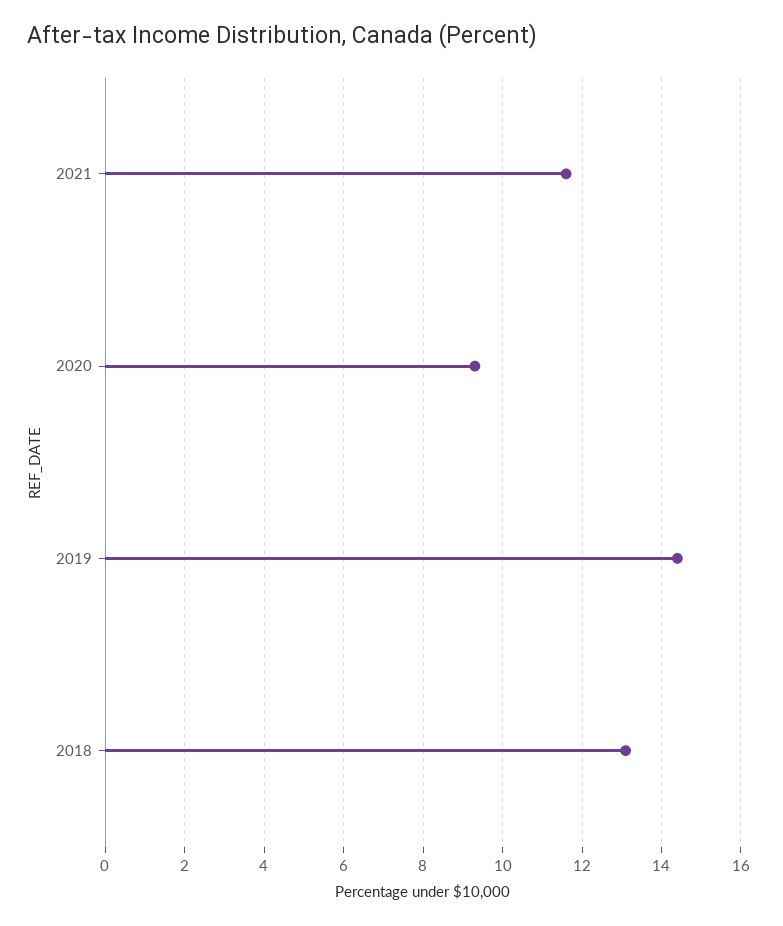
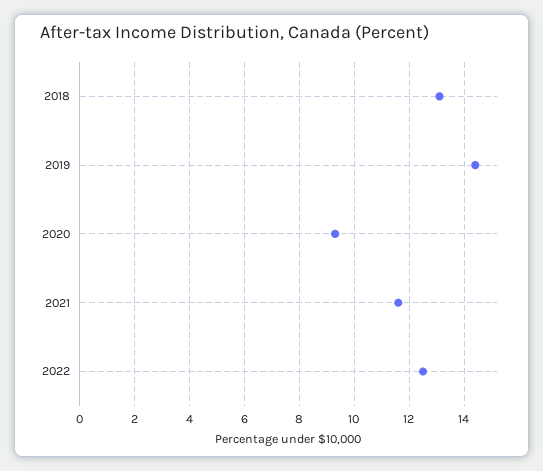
2022: none -> 12.5

